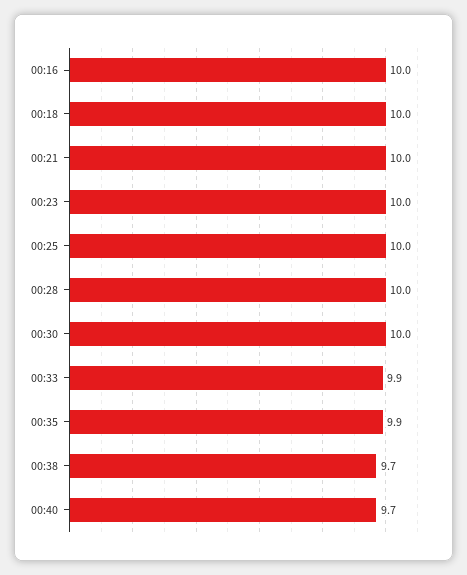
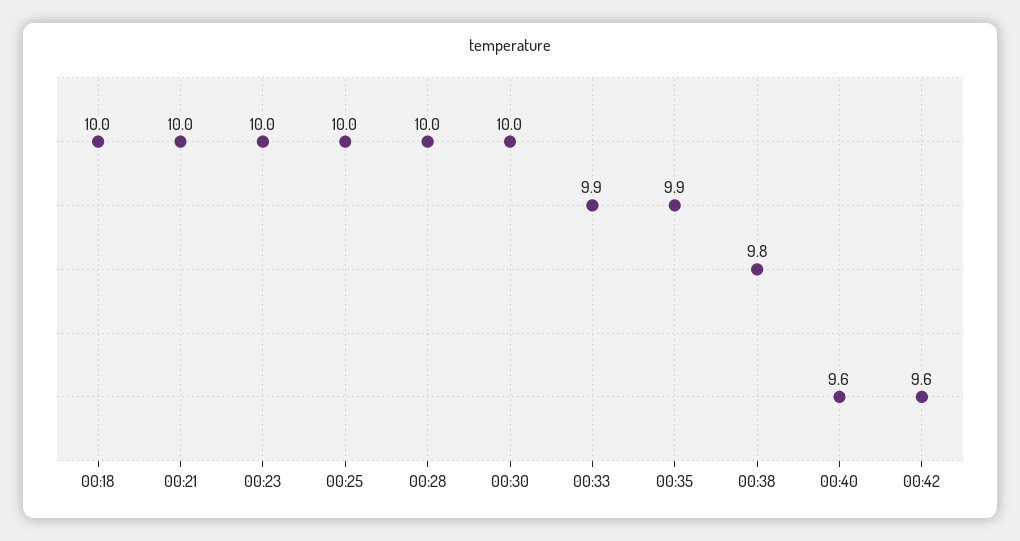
00:16: 10 -> none
00:38: 9.7 -> 9.8
00:40: 9.7 -> 9.6
00:42: none -> 9.6

